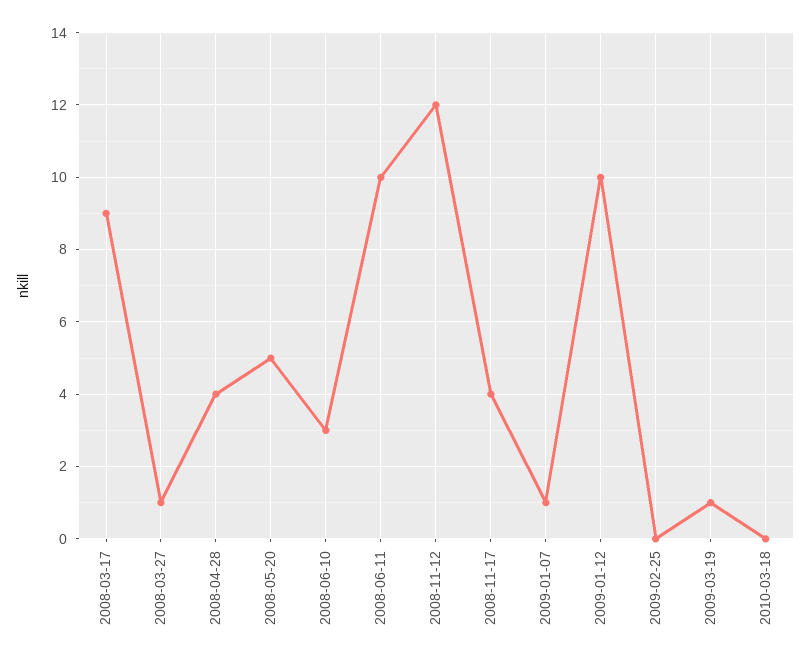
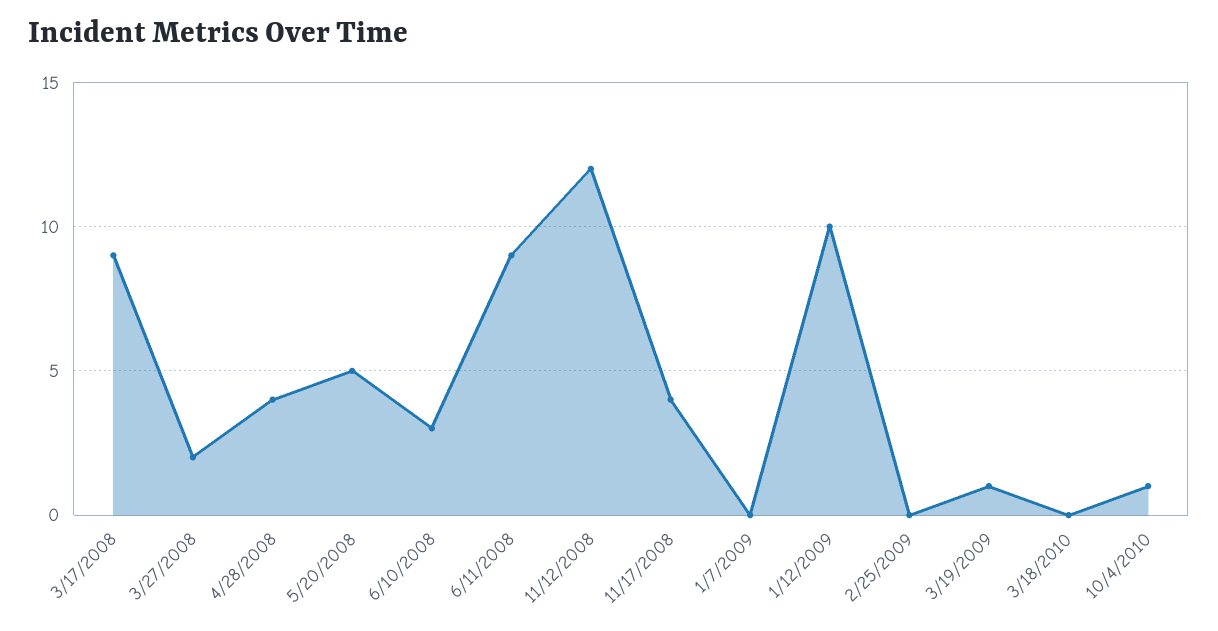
2008-03-27: 1 -> 2
2008-06-11: 10 -> 9
2009-01-07: 1 -> 0
10/4/2010: none -> 1

